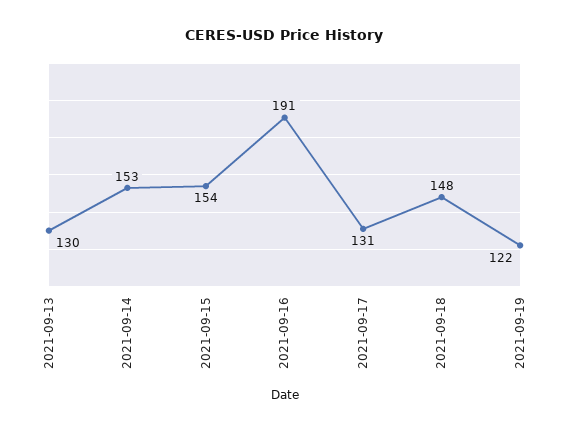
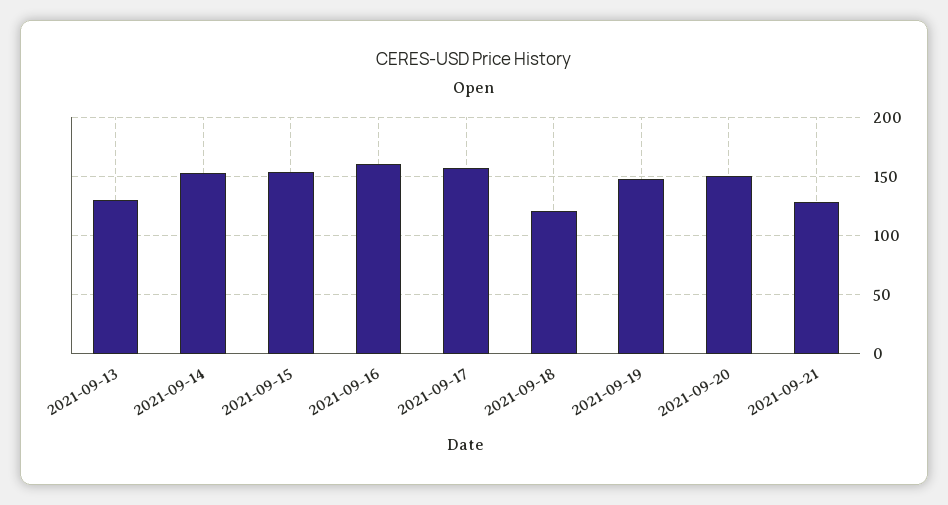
2021-09-16: 191 -> 160
2021-09-17: 131 -> 160
2021-09-18: 148 -> 120
2021-09-19: 122 -> 150
2021-09-20: none -> 150
2021-09-21: none -> 130

